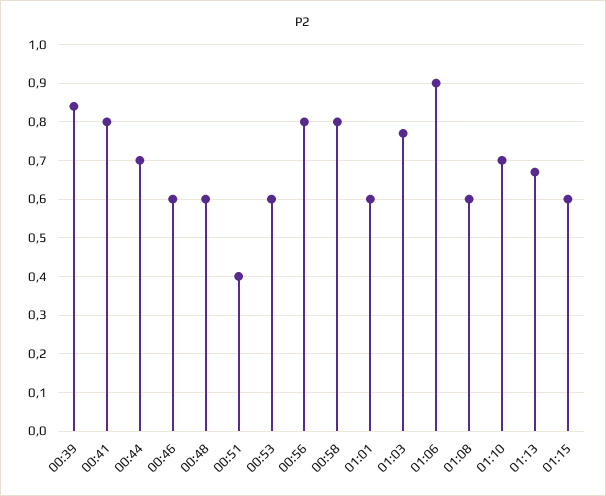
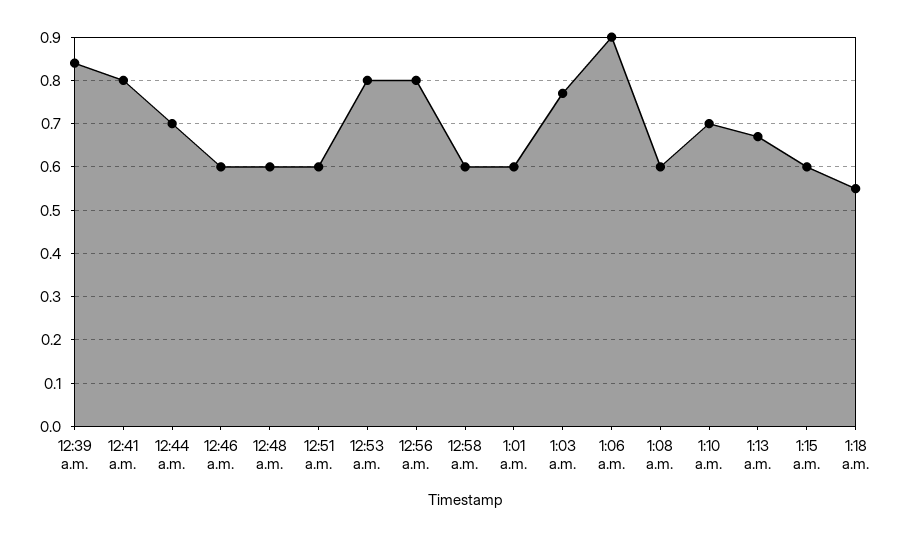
00:51: 0.4 -> 0.6
00:53: 0.6 -> 0.8
00:58: 0.8 -> 0.6
1:18 a.m.: none -> 0.55

